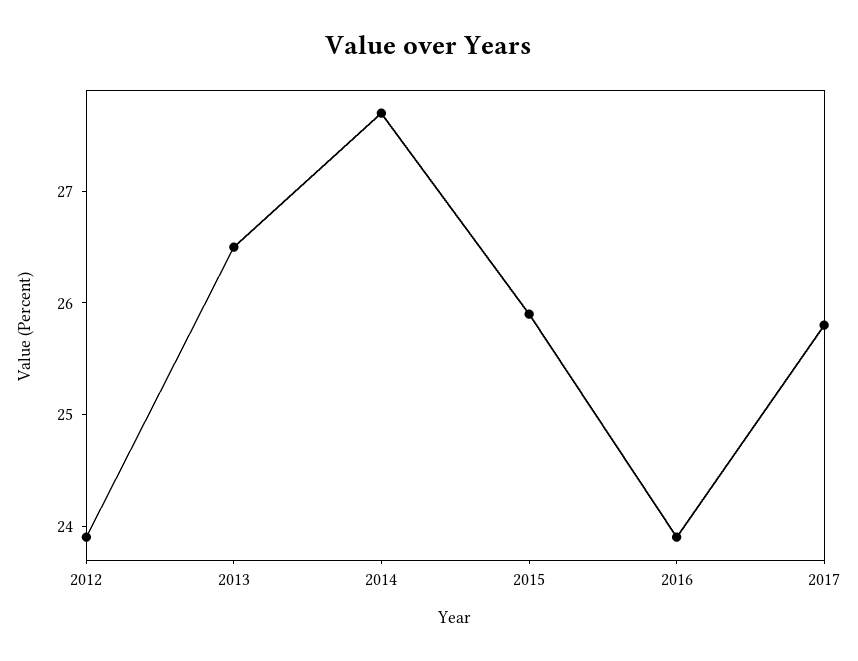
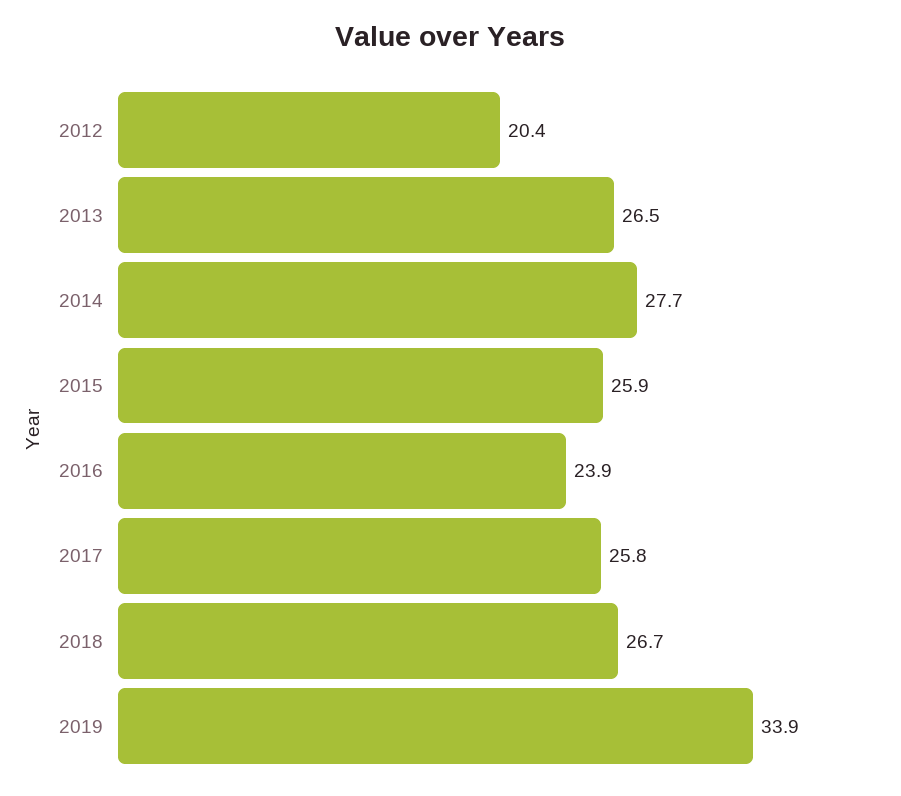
2012: 23.9 -> 20.4
2018: none -> 26.7
2019: none -> 33.9

